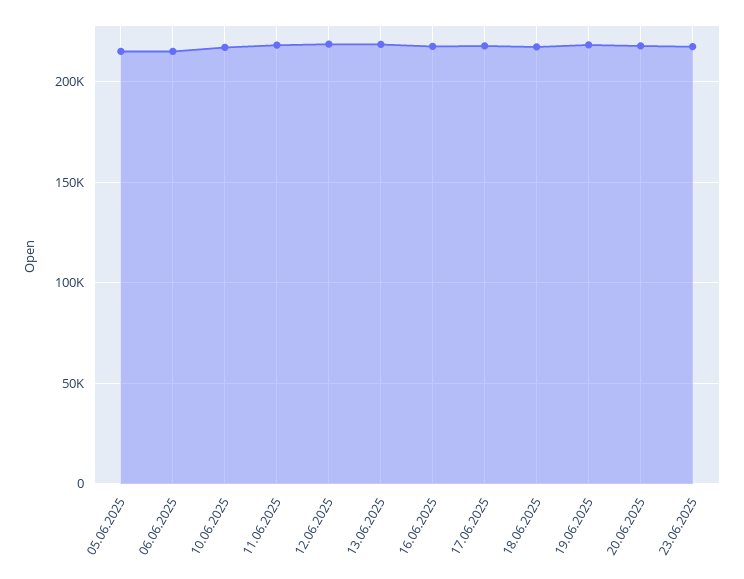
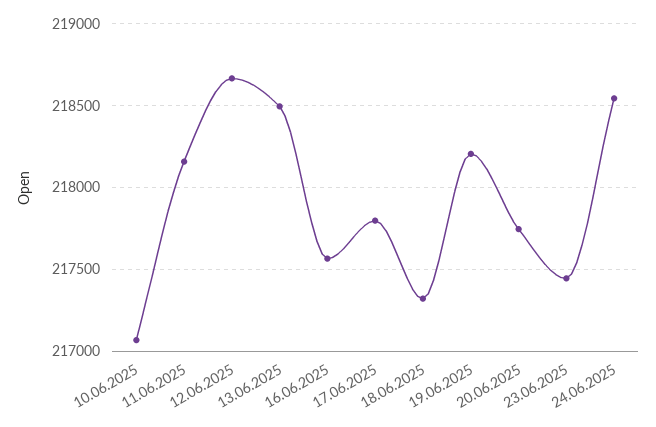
05.06.2025: 215000 -> none
06.06.2025: 215000 -> none
24.06.2025: none -> 218550

